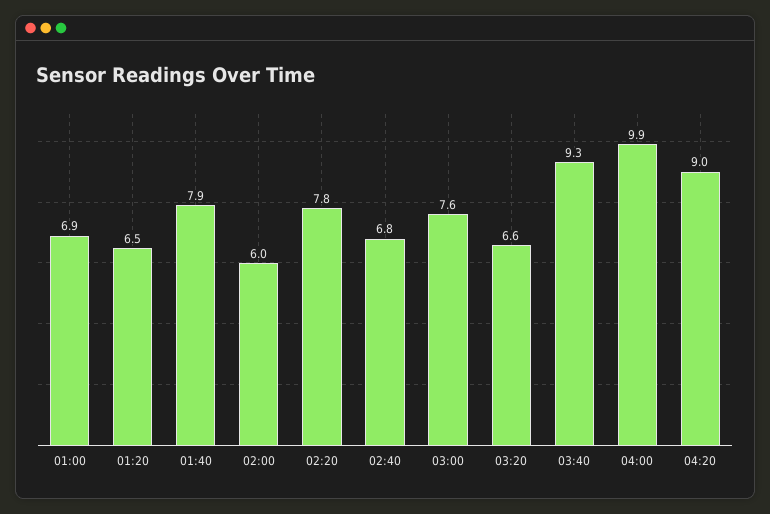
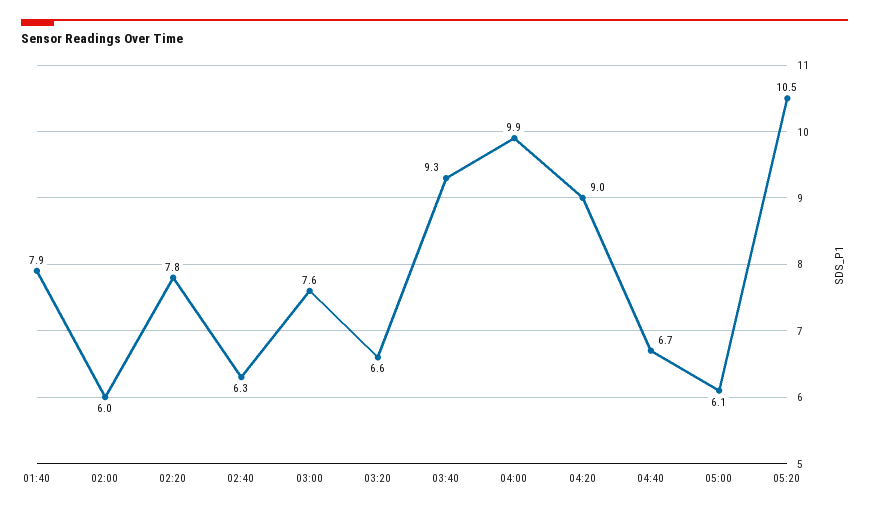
01:00: 6.9 -> none
01:20: 6.5 -> none
02:40: 6.8 -> 6.3
04:40: none -> 6.7
05:00: none -> 6.1
05:20: none -> 10.5

